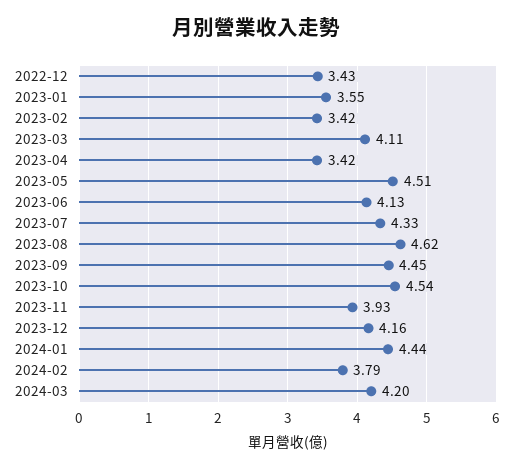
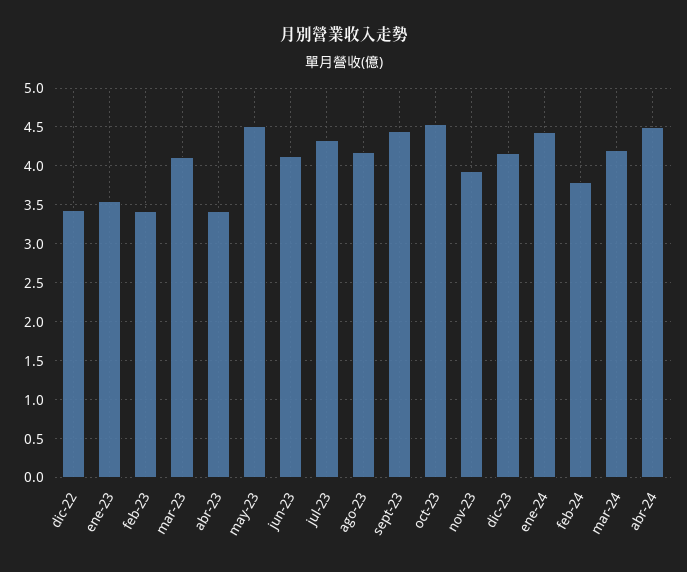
2023-08: 4.62 -> 4.2
abr-24: none -> 4.5

